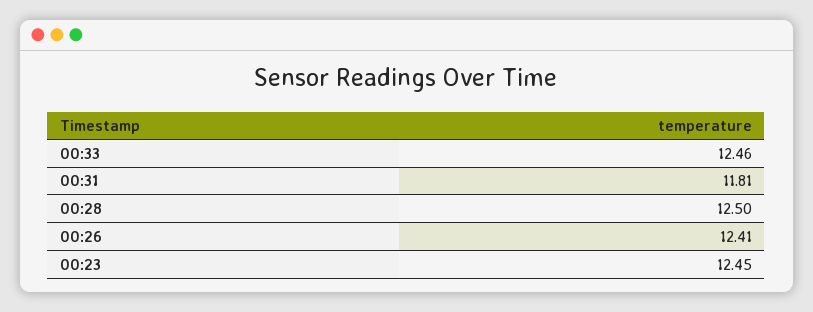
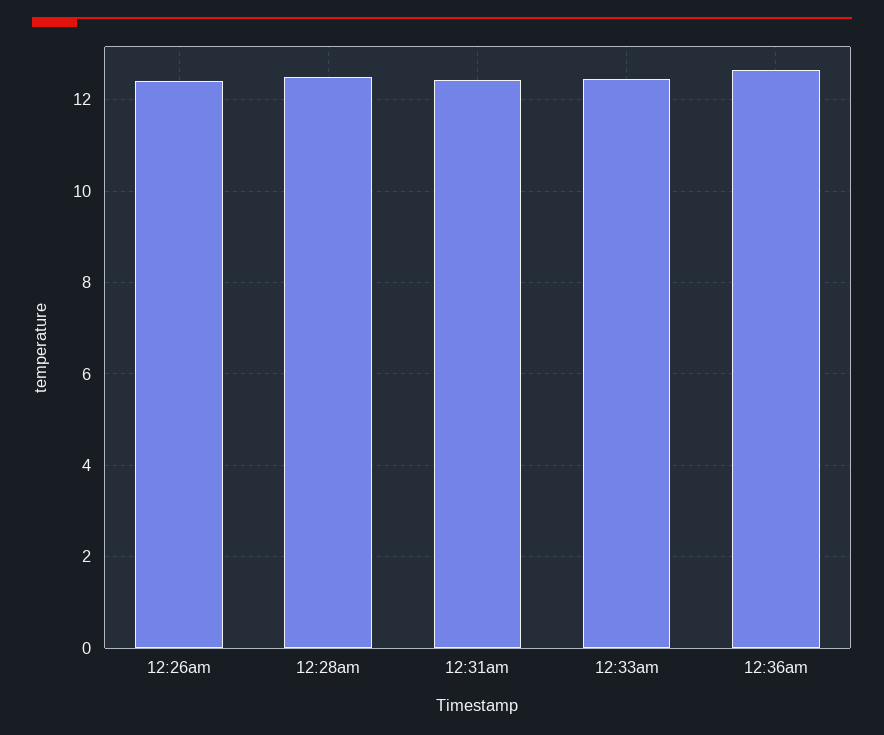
00:31: 11.81 -> 12.4
00:23: 12.45 -> none
12:36am: none -> 12.6

